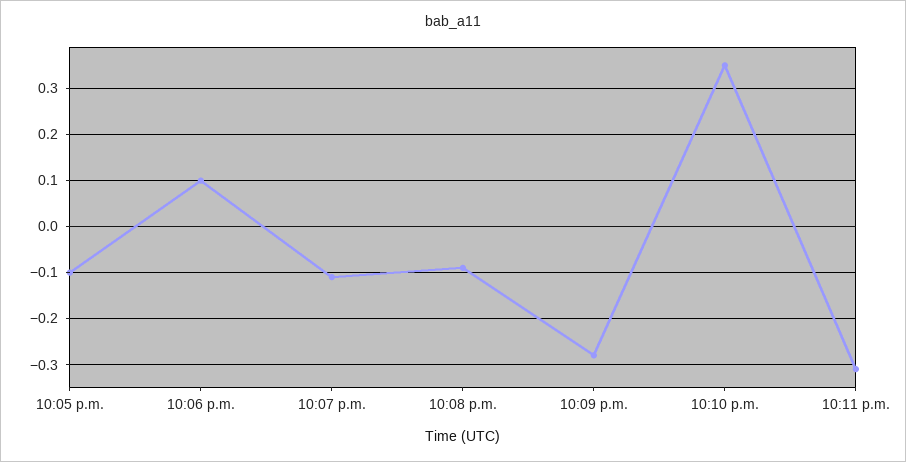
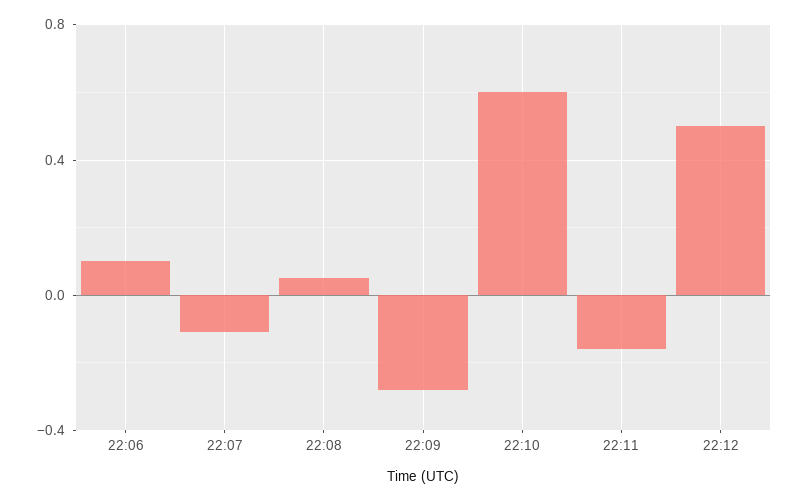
10:05 p.m.: -0.1 -> none
10:08 p.m.: -0.1 -> 0.05
10:10 p.m.: 0.35 -> 0.6
10:11 p.m.: -0.3 -> -0.15
22:12: none -> 0.5

